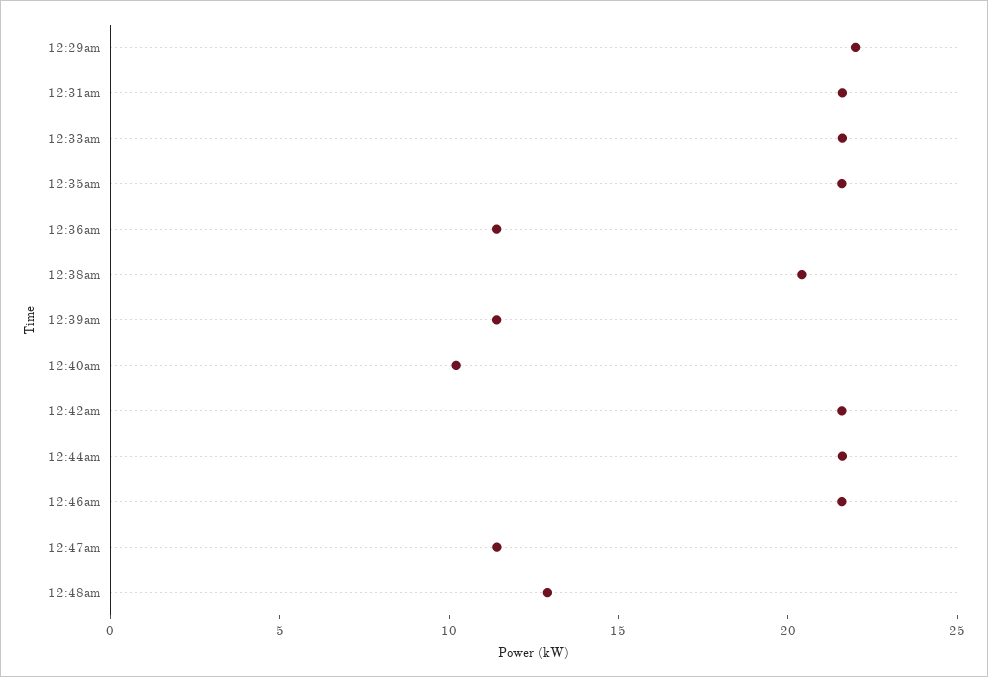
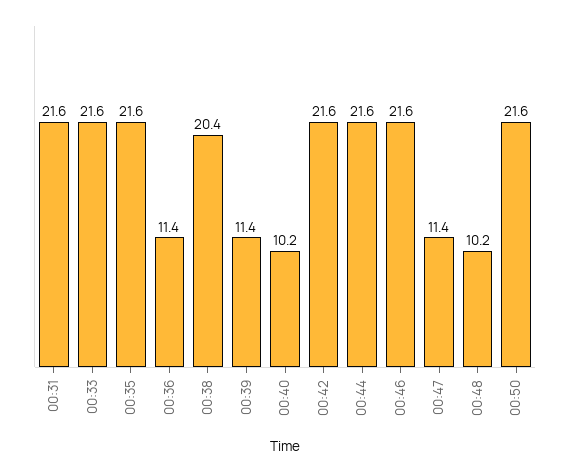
12:29am: 22 -> none
12:48am: 13 -> 10.2
00:50: none -> 21.6

